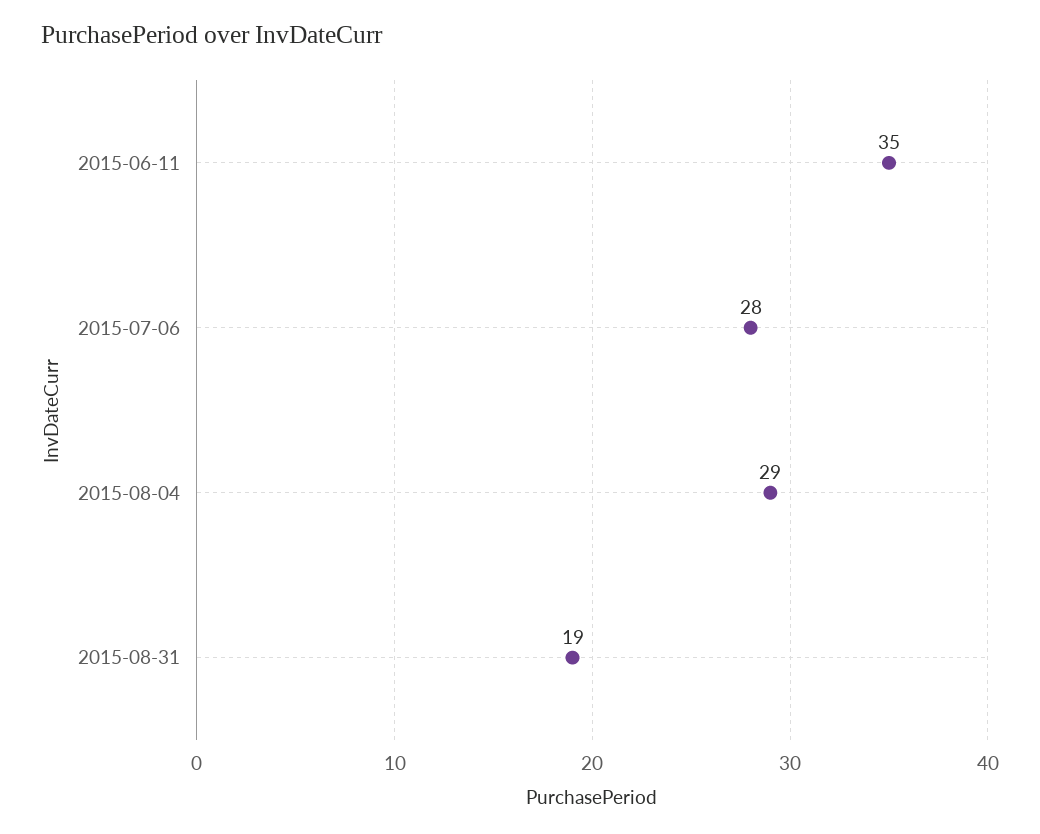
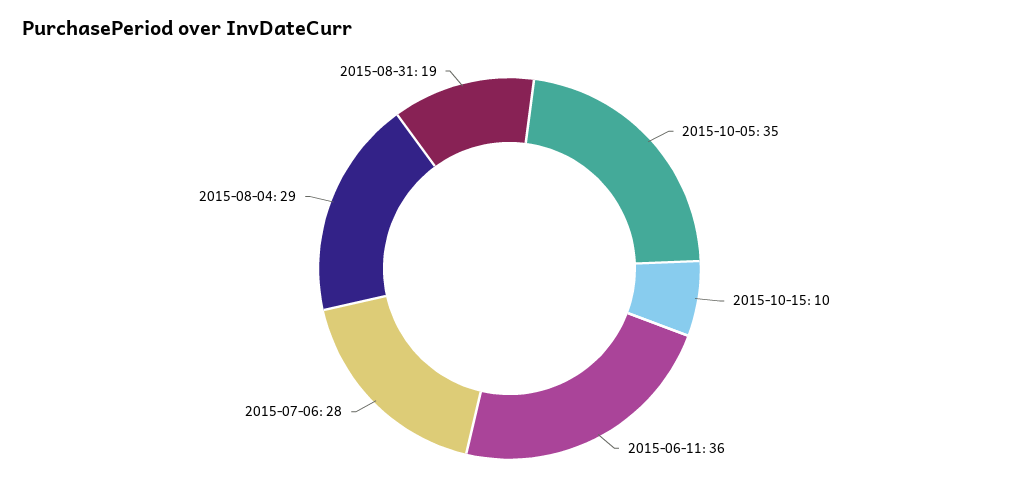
2015-06-11: 35 -> 36
2015-10-05: none -> 35
2015-10-15: none -> 10

